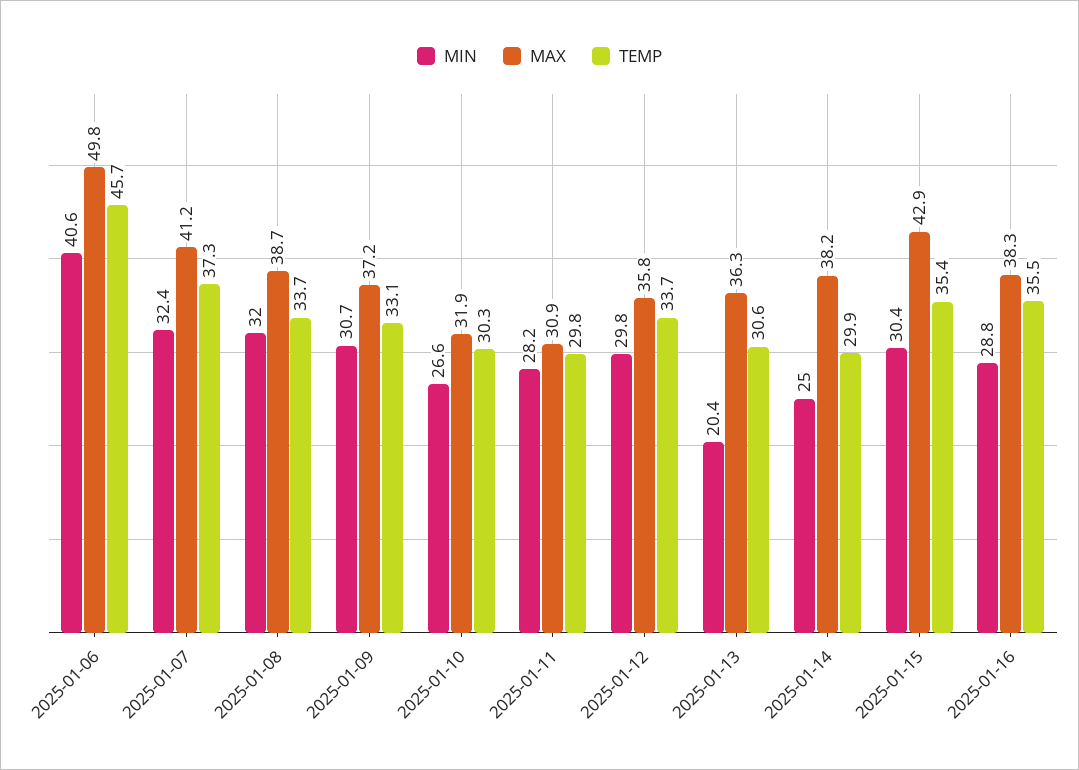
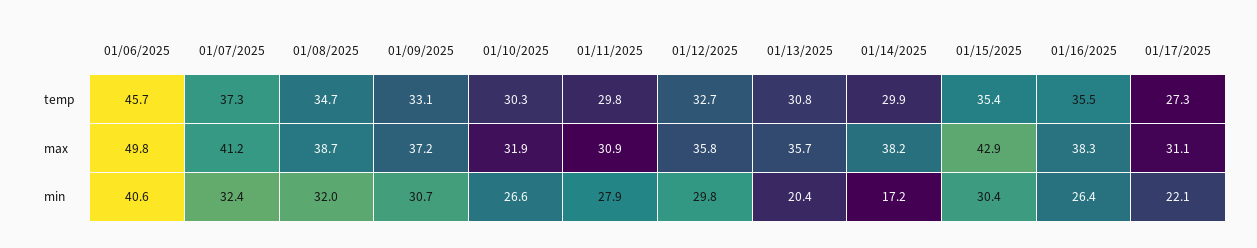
TEMP, 2025-01-08: 33.7 -> 34.7
MIN, 2025-01-11: 28.2 -> 27.9
TEMP, 2025-01-12: 33.7 -> 32.7
MAX, 2025-01-13: 36.3 -> 35.7
TEMP, 2025-01-13: 30.6 -> 30.8
MIN, 2025-01-14: 25 -> 17.2
MIN, 2025-01-16: 28.8 -> 26.4
TEMP, 01/17/2025: none -> 27.3
MAX, 01/17/2025: none -> 31.1
MIN, 01/17/2025: none -> 22.1

